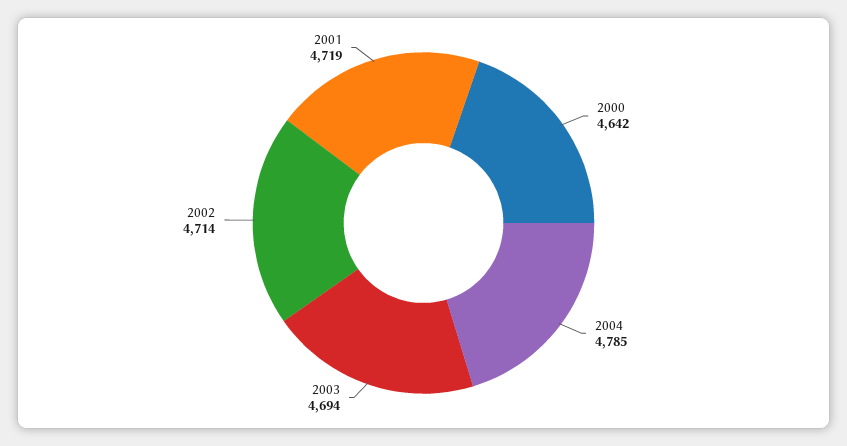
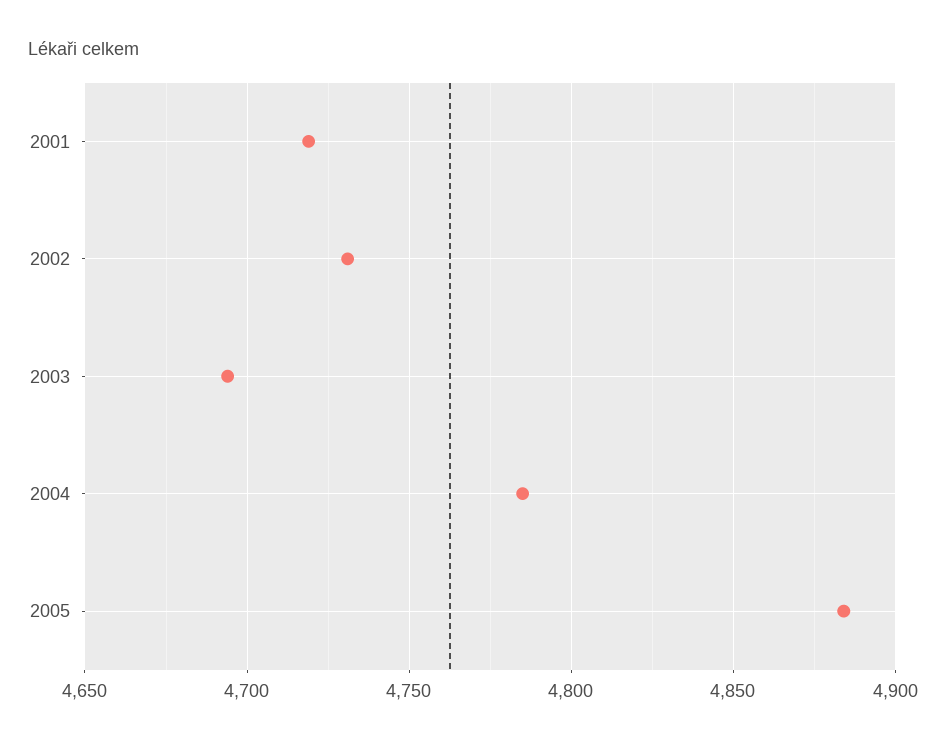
2000: 4642 -> none
2002: 4714 -> 4730
2005: none -> 4885

